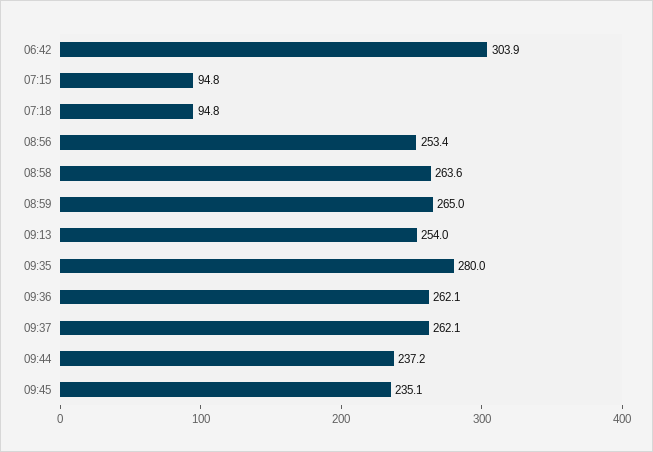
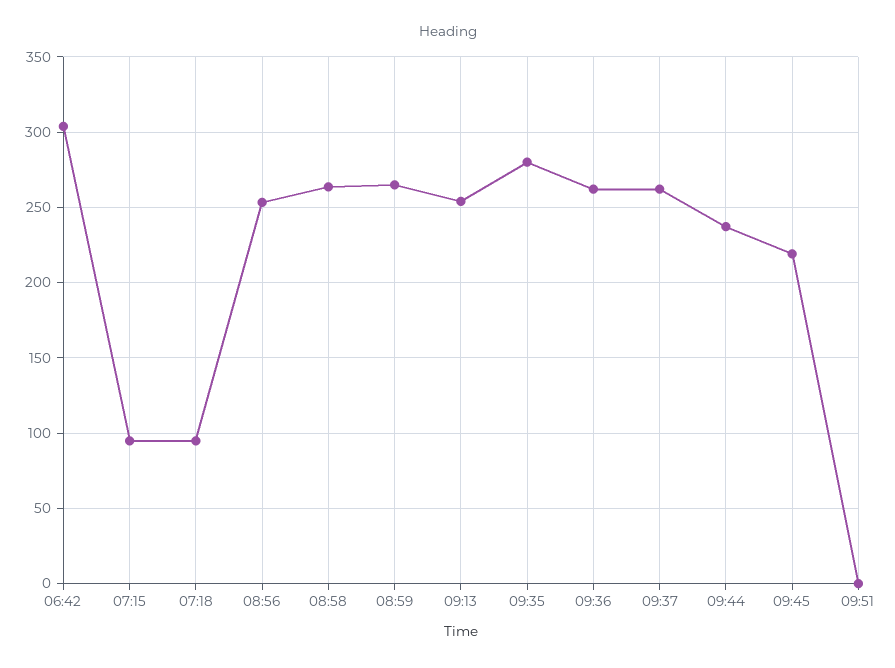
09:45: 235.1 -> 220
09:51: none -> 0

